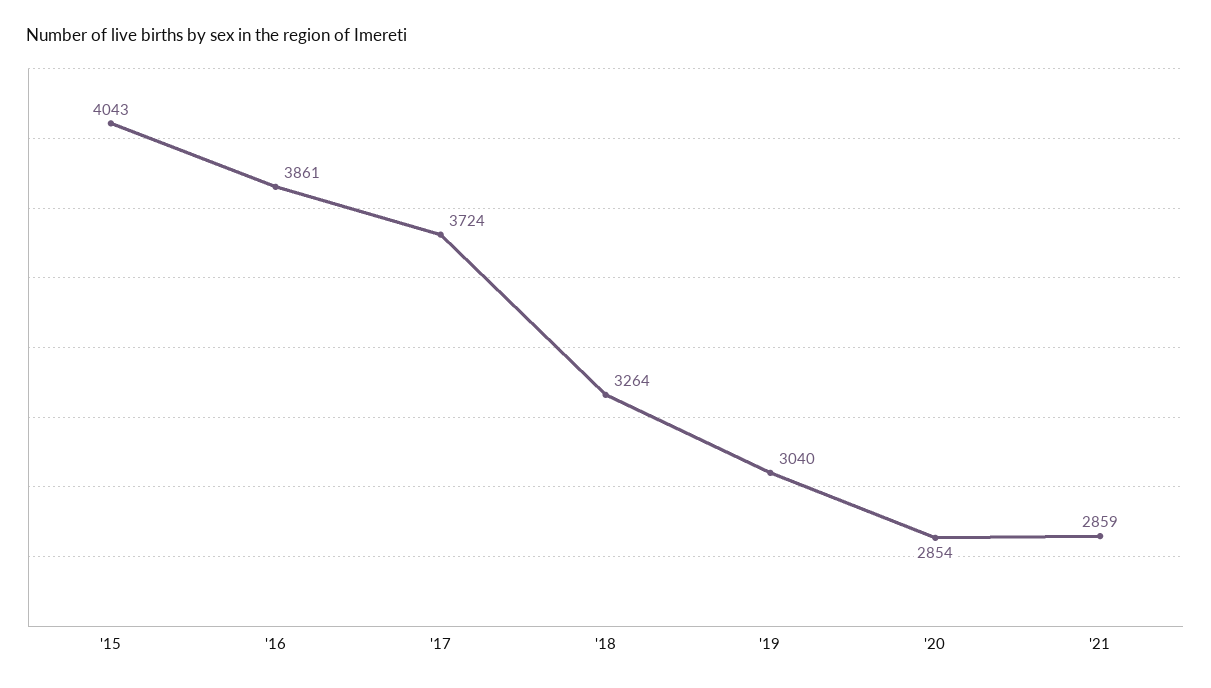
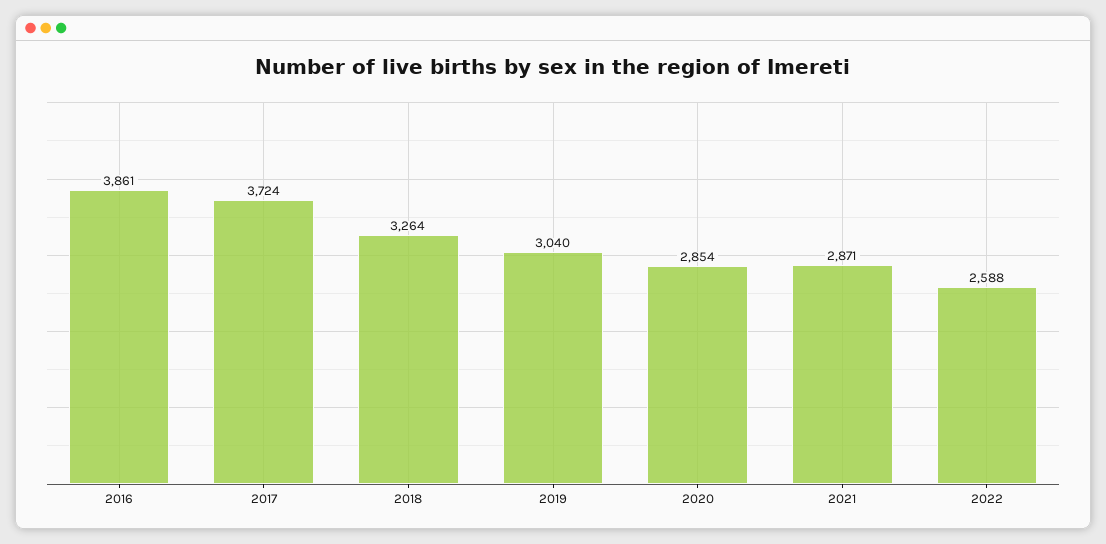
'15: 4043 -> none
'21: 2859 -> 2871
2022: none -> 2588

